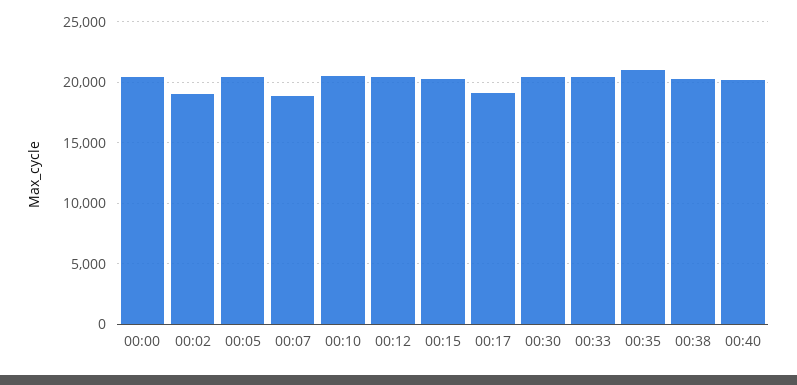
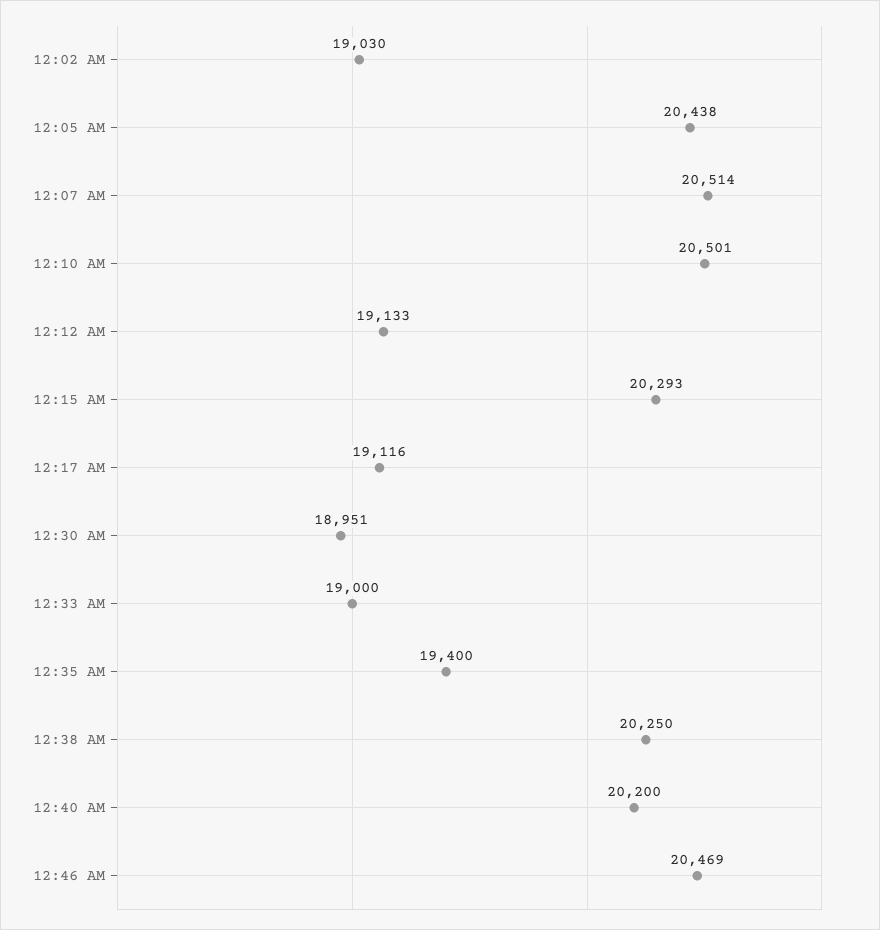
00:00: 20500 -> none
00:07: 19000 -> 20514
00:12: 20500 -> 19133
00:30: 20500 -> 18951
00:33: 20500 -> 19000
00:35: 21000 -> 19400
12:46 AM: none -> 20469

